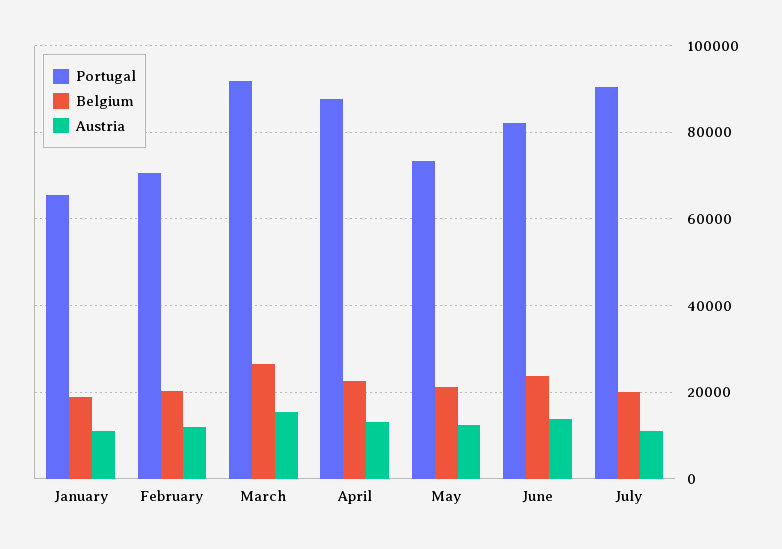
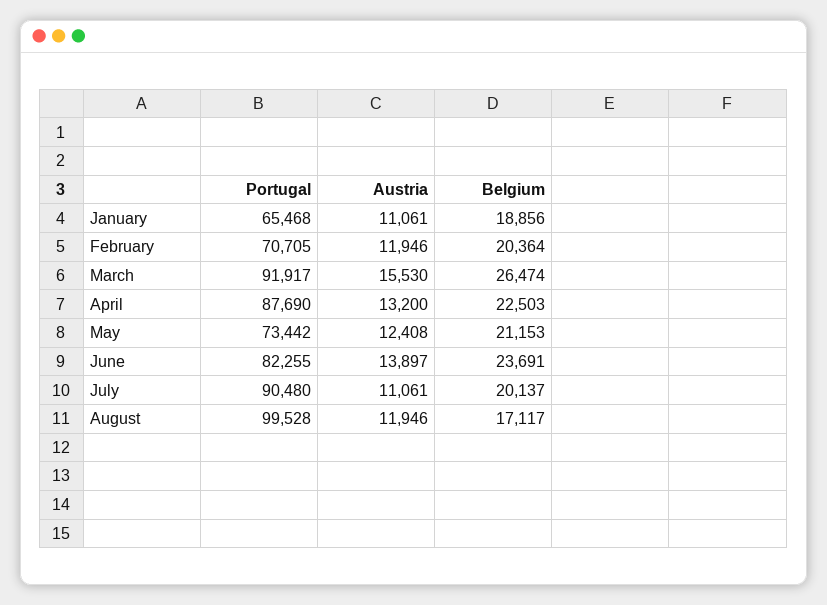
Portugal, August: none -> 99528
Austria, August: none -> 11946
Belgium, August: none -> 17117

